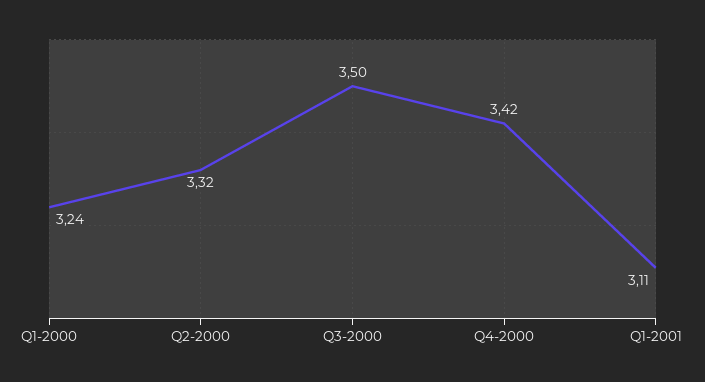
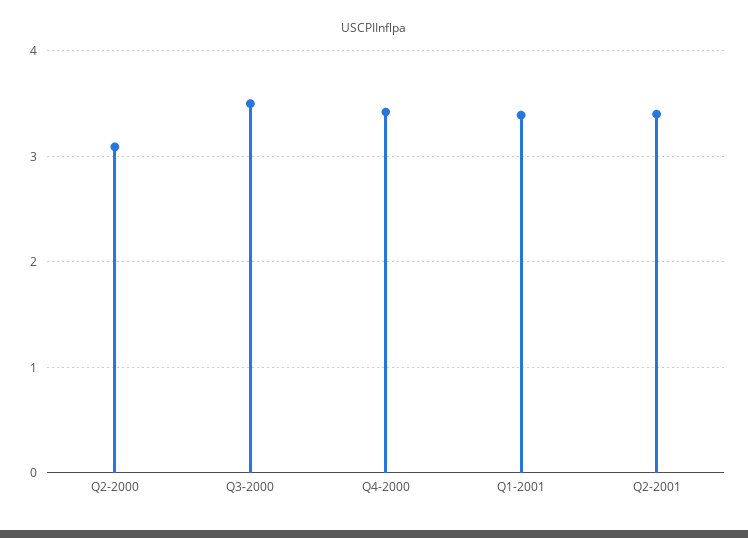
Q1-2000: 3.24 -> none
Q2-2000: 3.32 -> 3.1
Q1-2001: 3.11 -> 3.4
Q2-2001: none -> 3.4

